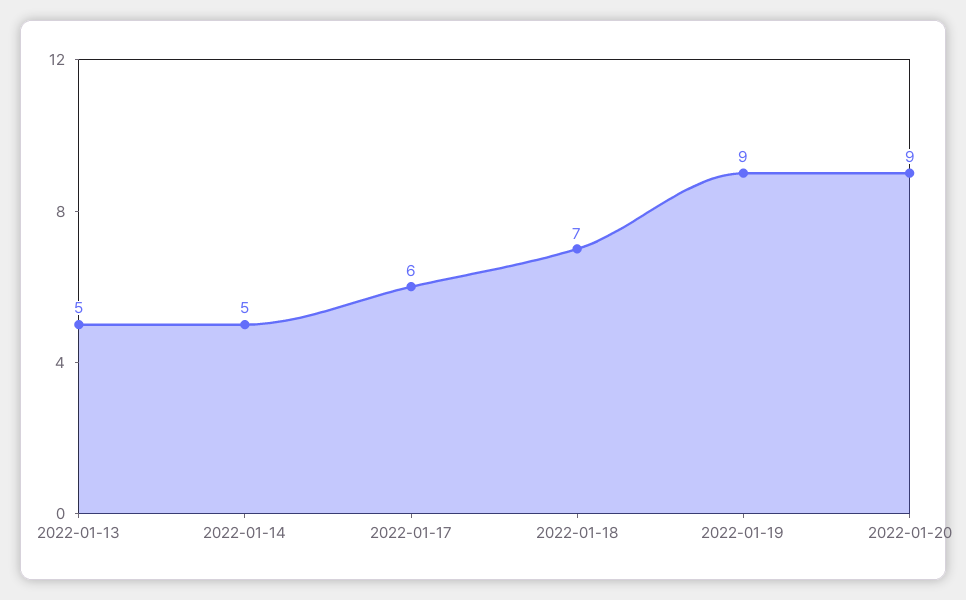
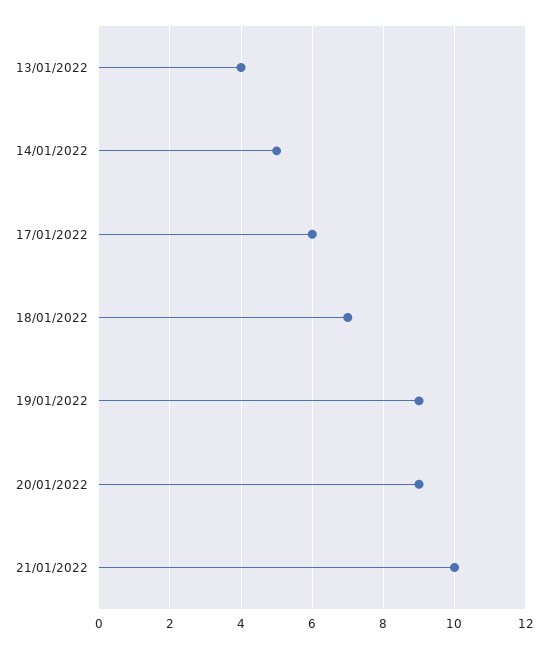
2022-01-13: 5 -> 4
21/01/2022: none -> 10

